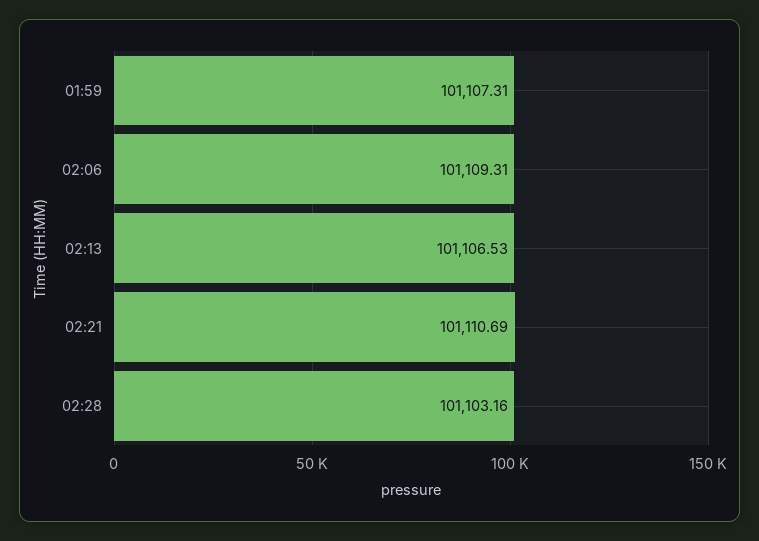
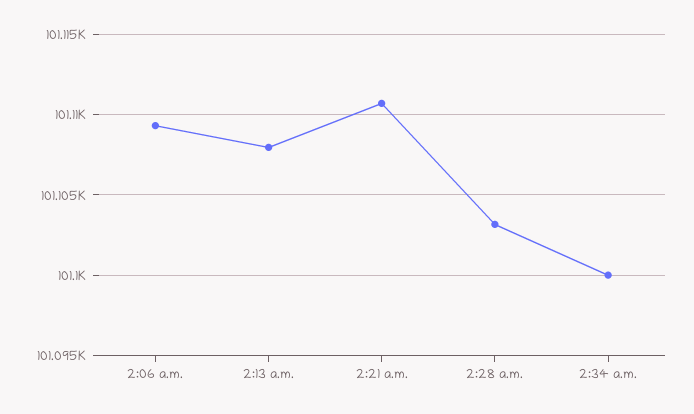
01:59: 101107.31 -> none
02:13: 101106.53 -> 101108
2:34 a.m.: none -> 101100

